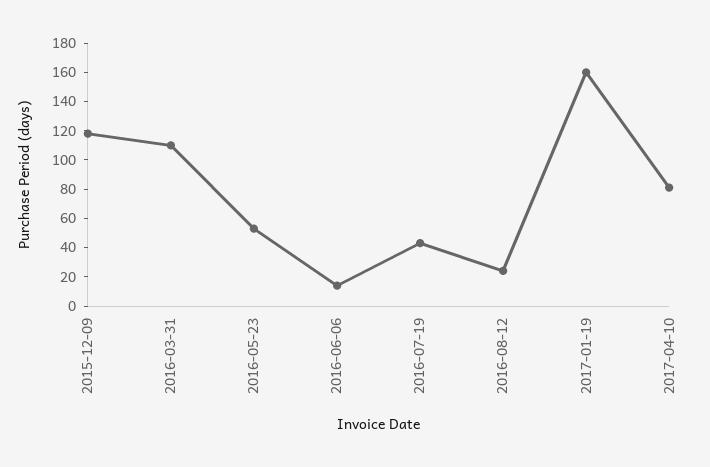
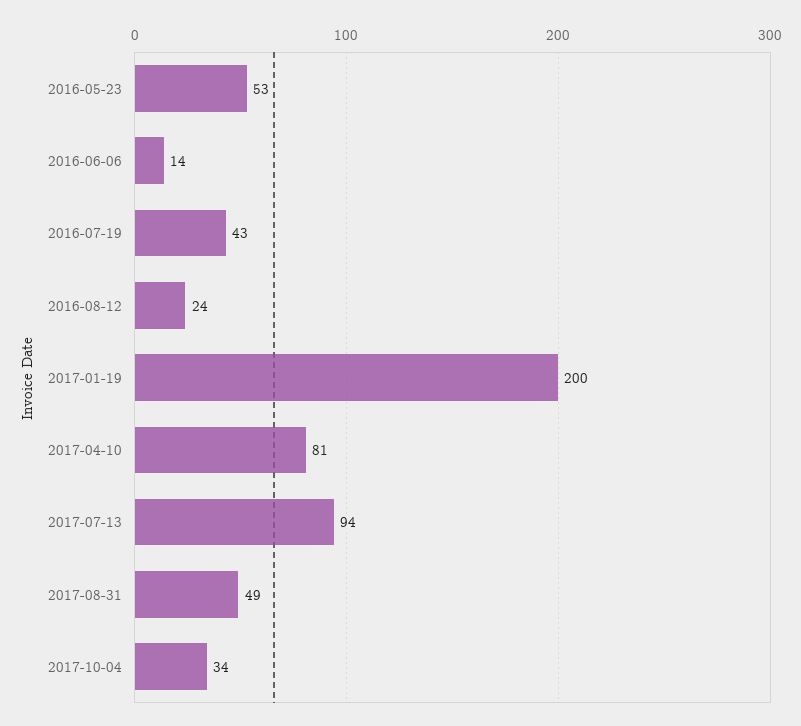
2015-12-09: 120 -> none
2016-03-31: 110 -> none
2017-01-19: 160 -> 200
2017-07-13: none -> 94
2017-08-31: none -> 49
2017-10-04: none -> 34

